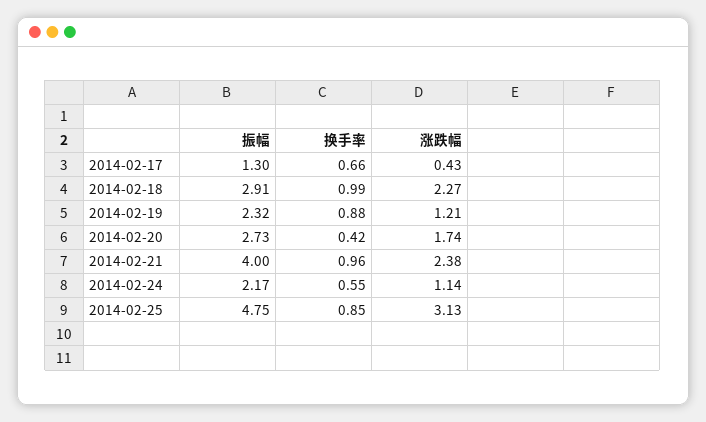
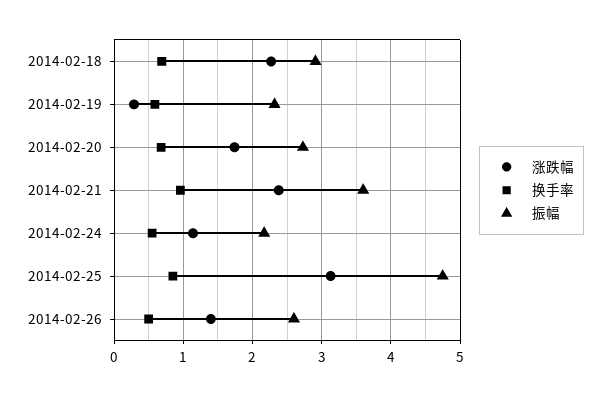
振幅, 2014-02-17: 1.3 -> none
换手率, 2014-02-17: 0.66 -> none
涨跌幅, 2014-02-17: 0.43 -> none
换手率, 2014-02-18: 0.99 -> 0.7
换手率, 2014-02-19: 0.88 -> 0.6
涨跌幅, 2014-02-19: 1.21 -> 0.3
换手率, 2014-02-20: 0.42 -> 0.7
振幅, 2014-02-21: 4 -> 3.6
涨跌幅, 2014-02-26: none -> 1.4
换手率, 2014-02-26: none -> 0.5
振幅, 2014-02-26: none -> 2.6

